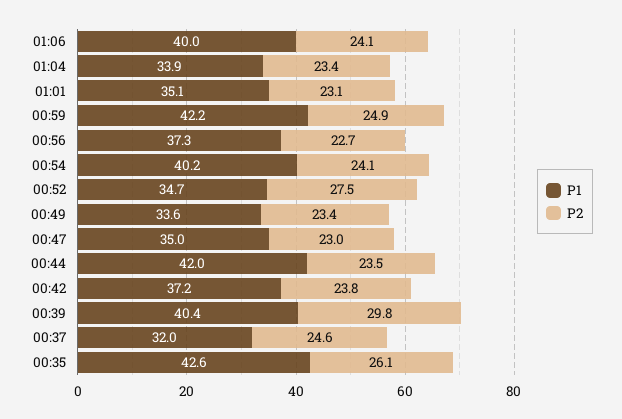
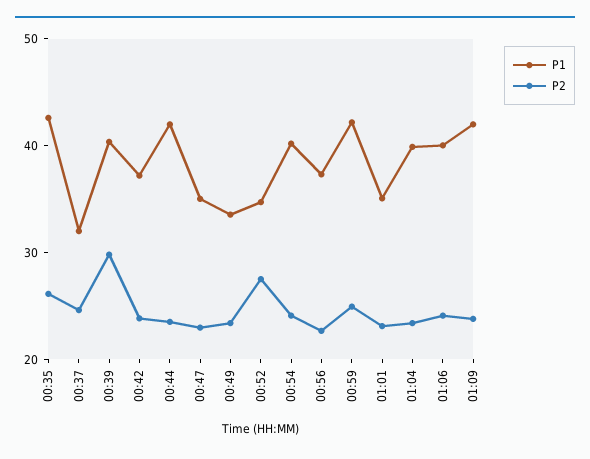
P1, 01:04: 33.9 -> 40
P1, 01:09: none -> 42
P2, 01:09: none -> 24

